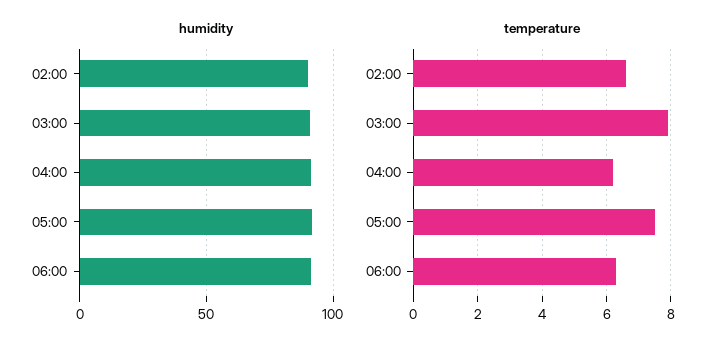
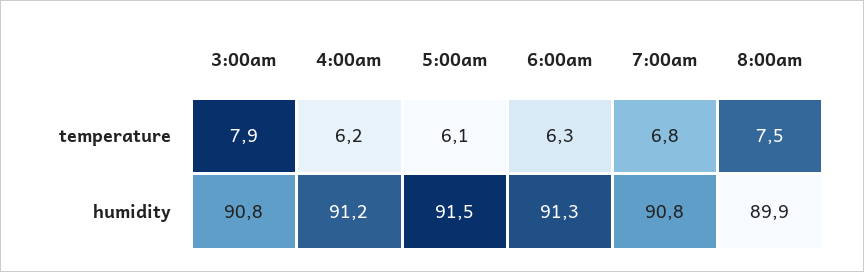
humidity, 02:00: 90 -> none
temperature, 02:00: 6.5 -> none
temperature, 05:00: 7.5 -> 6.1
temperature, 7:00am: none -> 6.8
temperature, 8:00am: none -> 7.5
humidity, 7:00am: none -> 90.8
humidity, 8:00am: none -> 89.9

